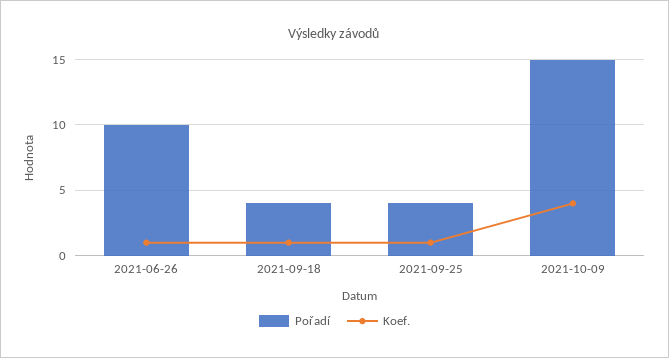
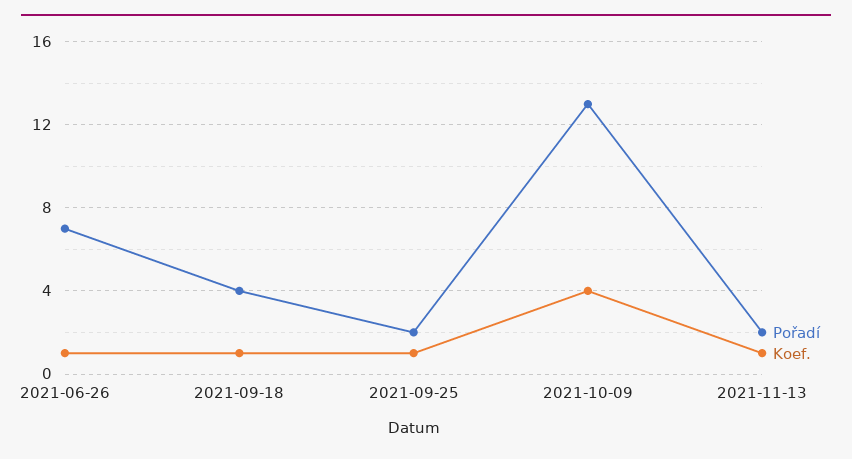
Pořadí, 2021-06-26: 10 -> 7
Pořadí, 2021-09-25: 4 -> 2
Pořadí, 2021-10-09: 15 -> 13
Pořadí, 2021-11-13: none -> 2
Koef., 2021-11-13: none -> 1

